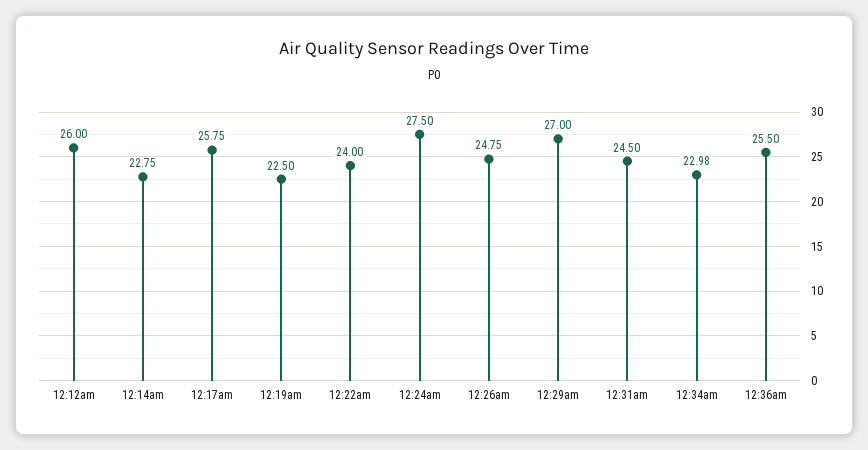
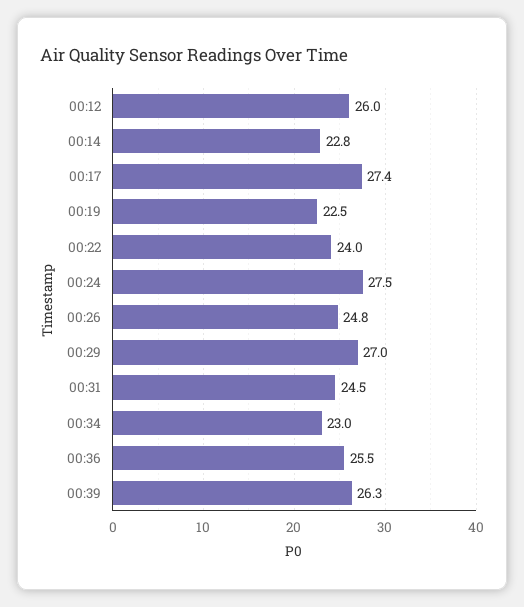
12:17am: 25.75 -> 27.4
00:39: none -> 26.3

